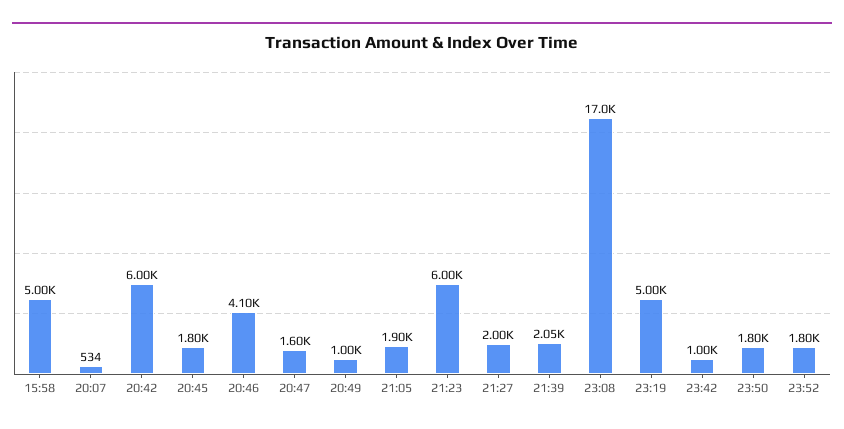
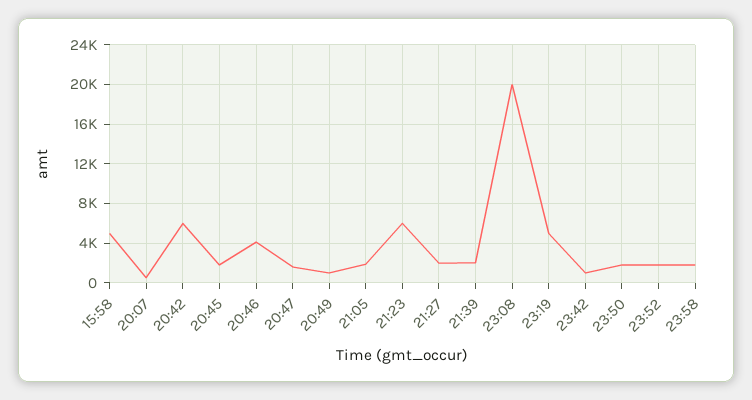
23:08: 17000 -> 20000
23:58: none -> 2000

